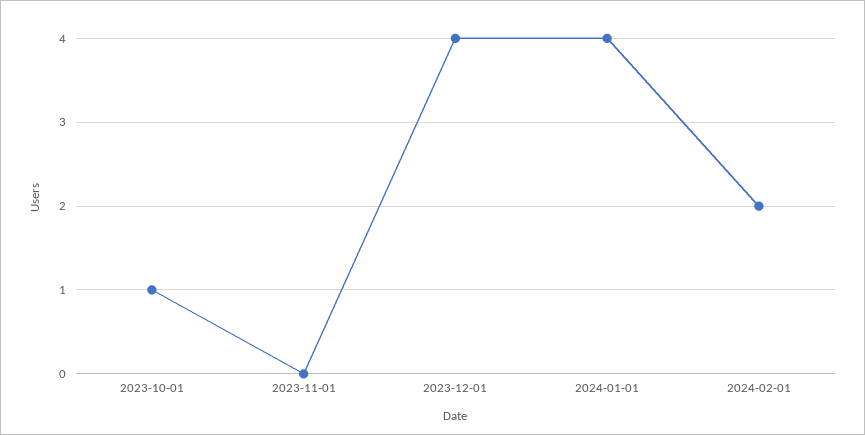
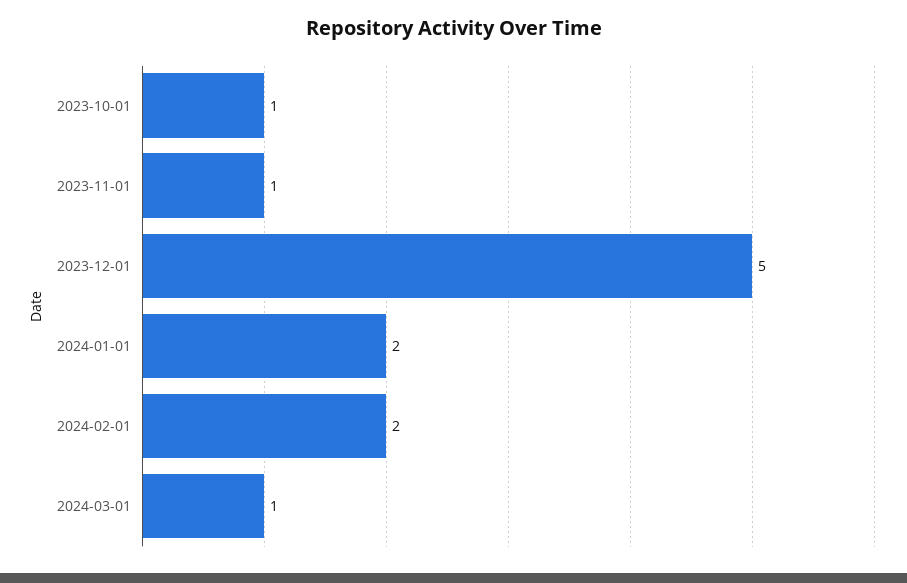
2023-11-01: 0 -> 1
2023-12-01: 4 -> 5
2024-01-01: 4 -> 2
2024-03-01: none -> 1

